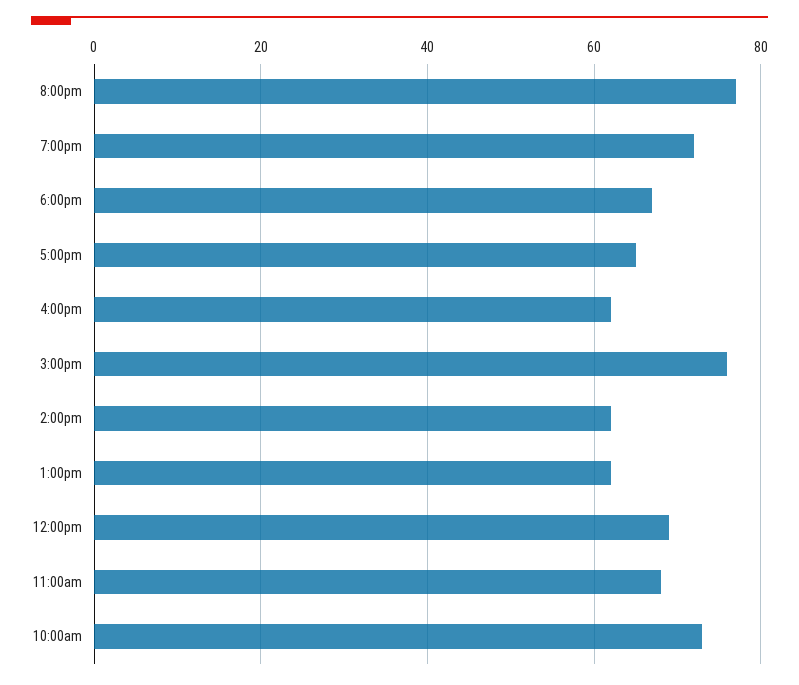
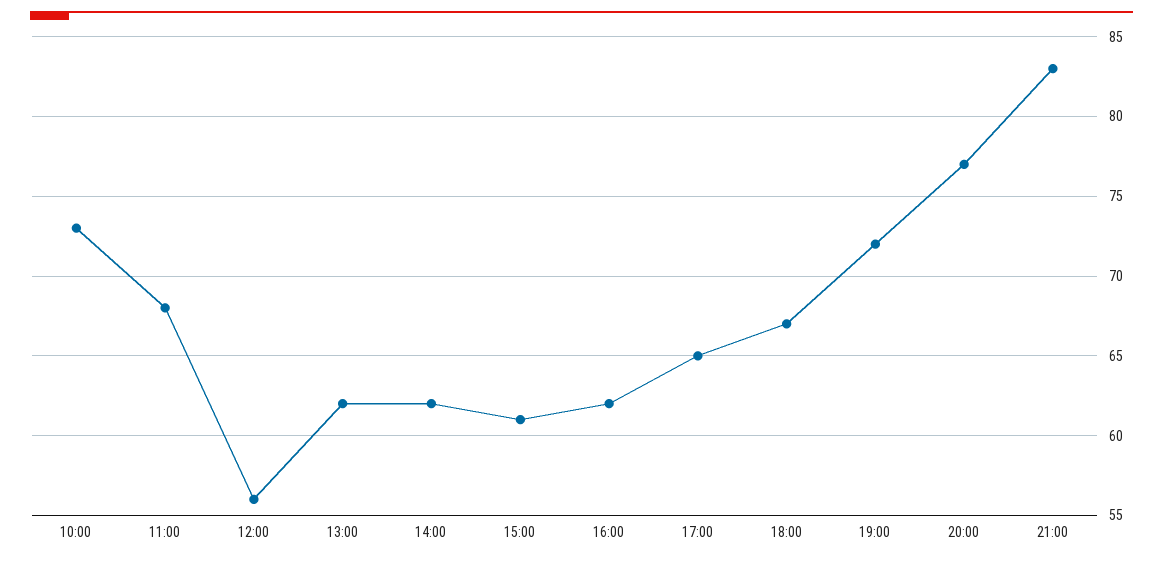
3:00pm: 75 -> 61
12:00pm: 70 -> 56
21:00: none -> 83

